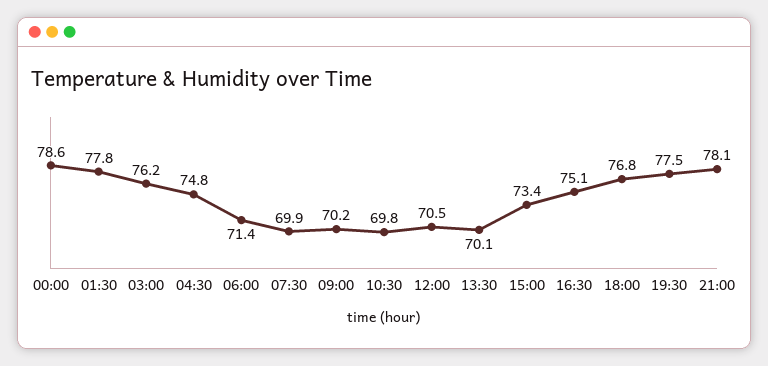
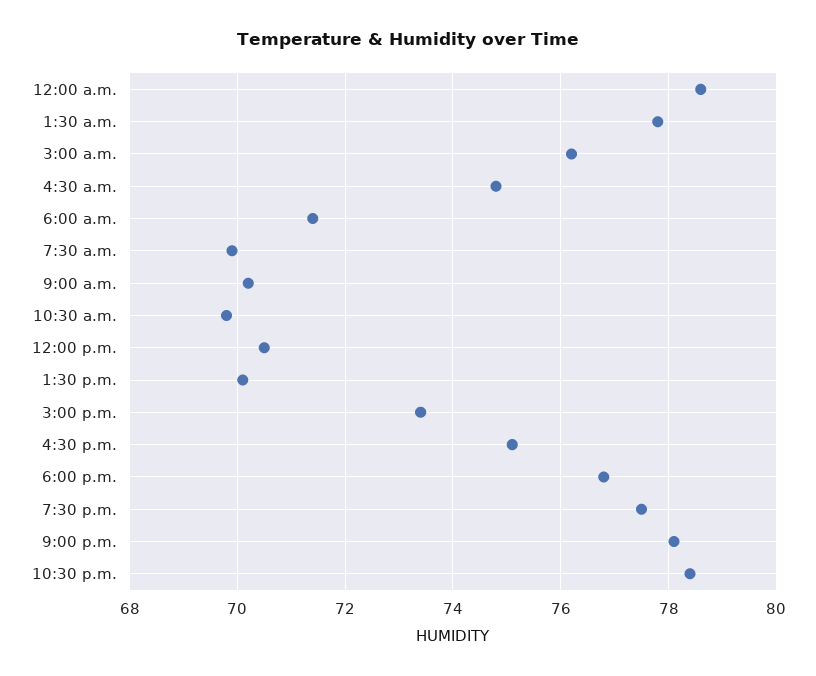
10:30 p.m.: none -> 78.5

